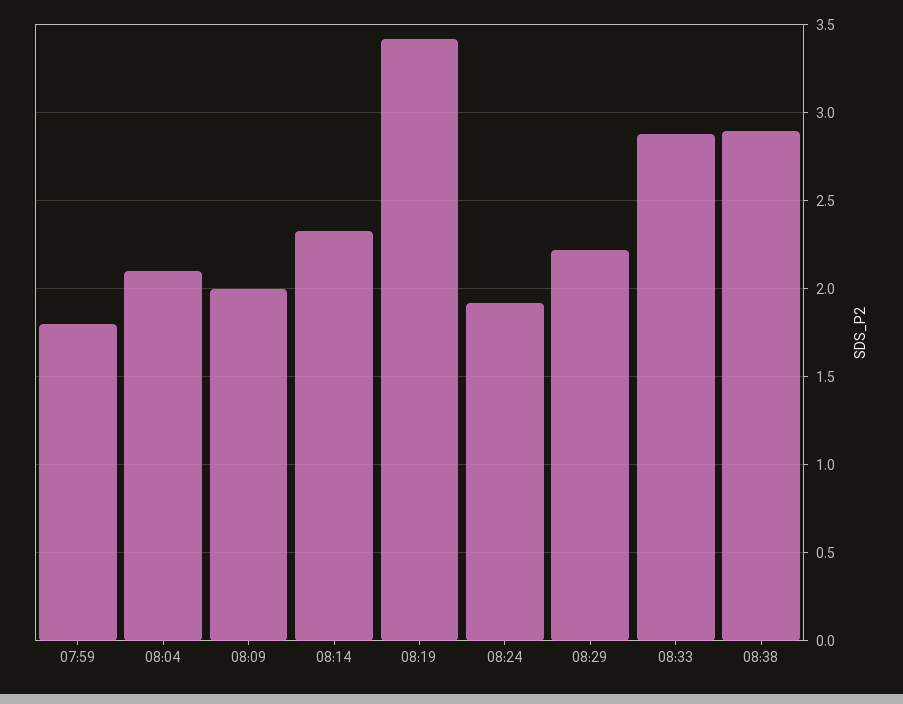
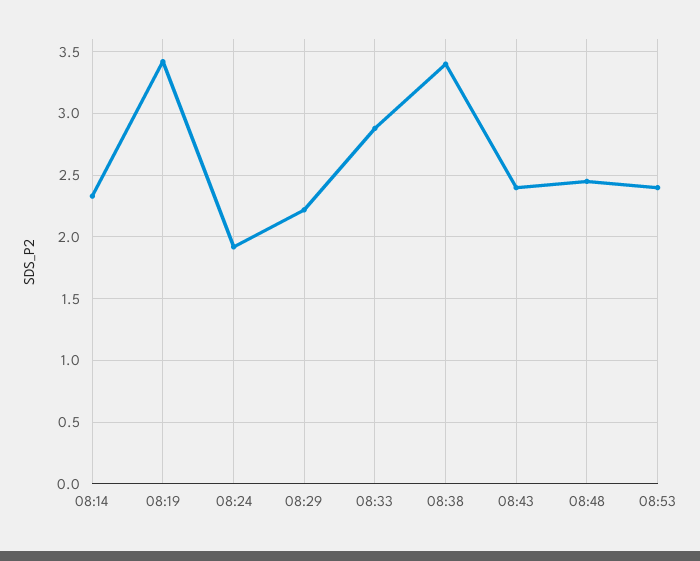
07:59: 1.8 -> none
08:04: 2.1 -> none
08:09: 2 -> none
08:38: 2.9 -> 3.4
08:43: none -> 2.4
08:48: none -> 2.45
08:53: none -> 2.4

